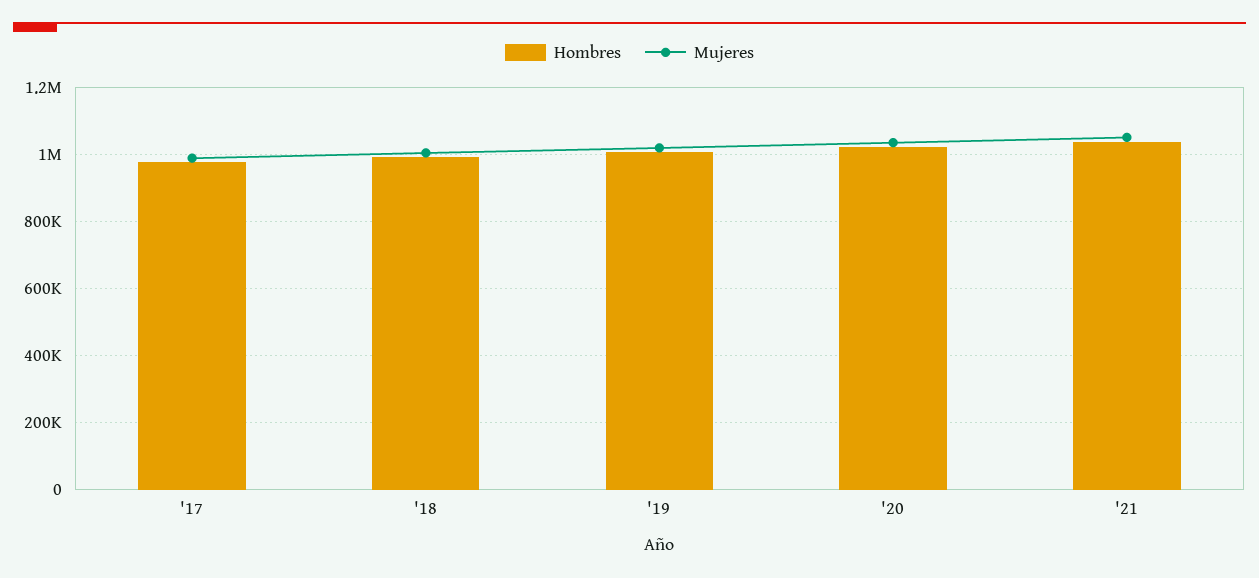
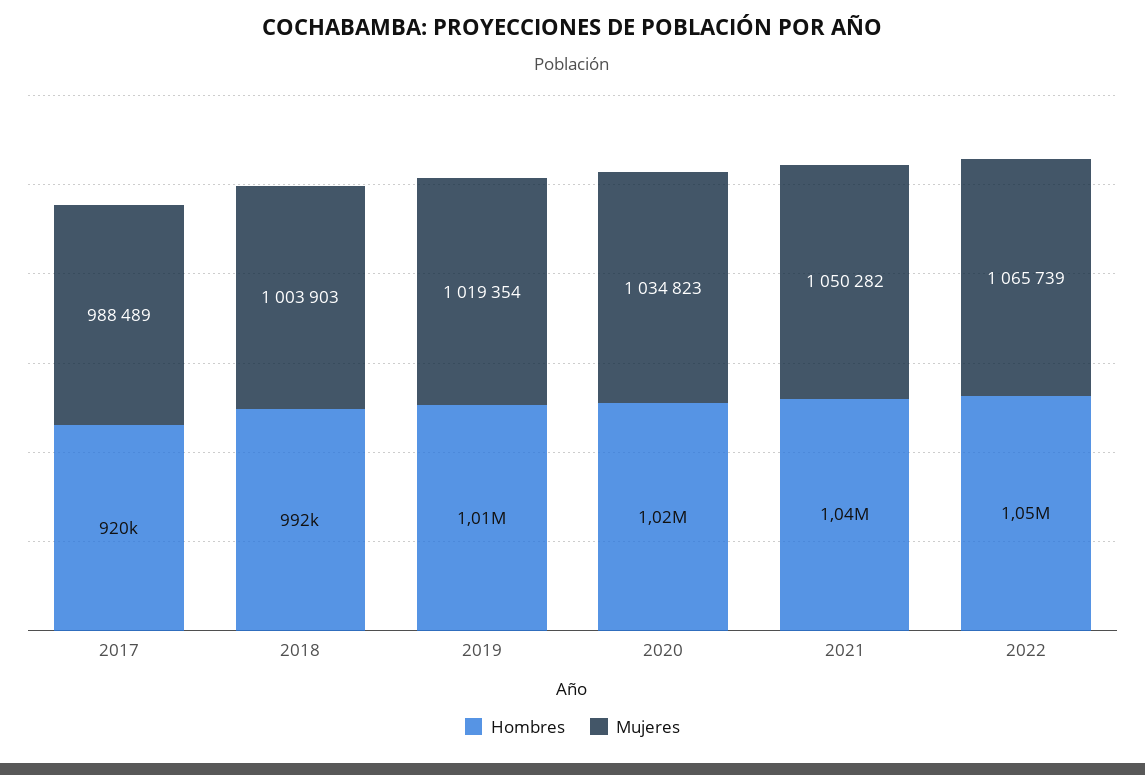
Hombres, '17: 980000 -> 920000
Hombres, 2022: none -> 1050000
Mujeres, 2022: none -> 1065739

